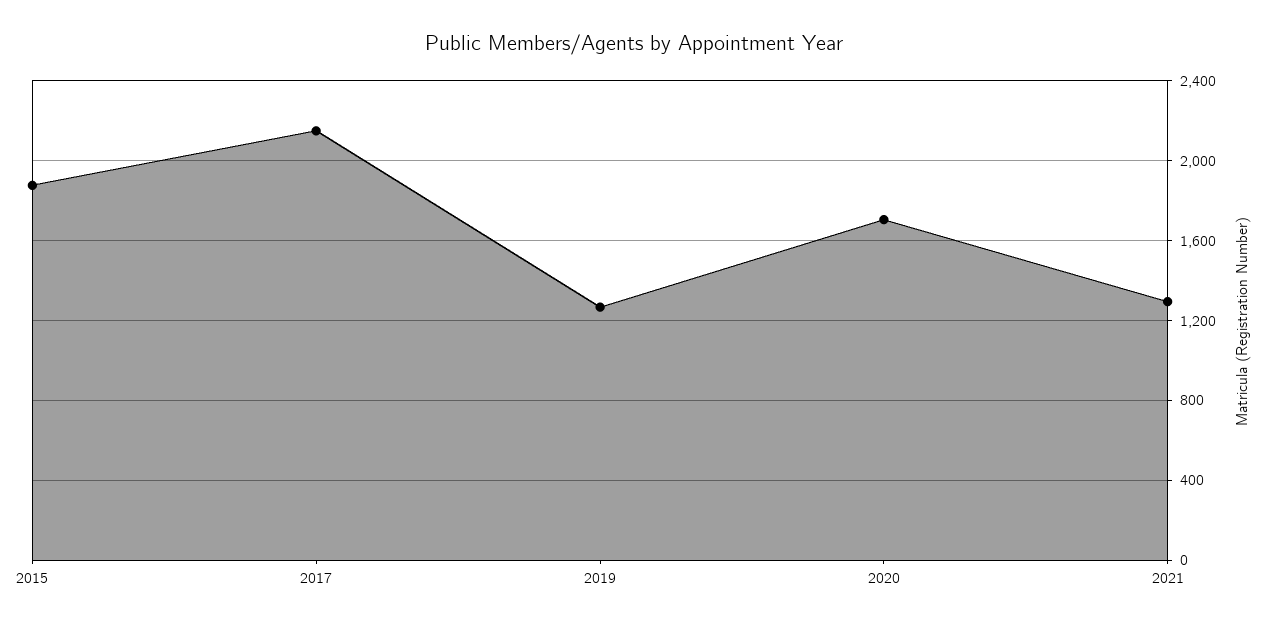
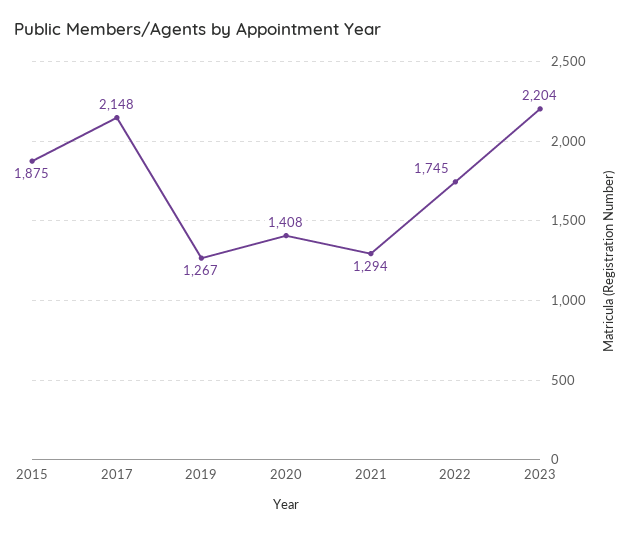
2020: 1700 -> 1408
2022: none -> 1745
2023: none -> 2204

